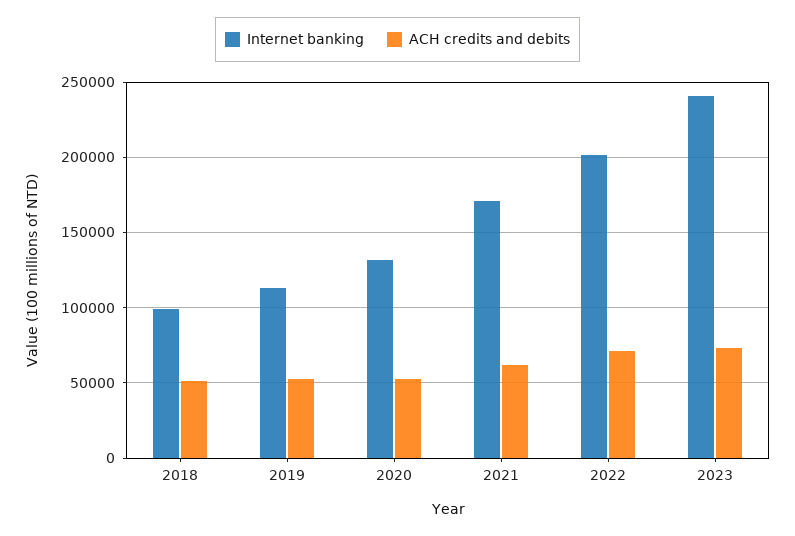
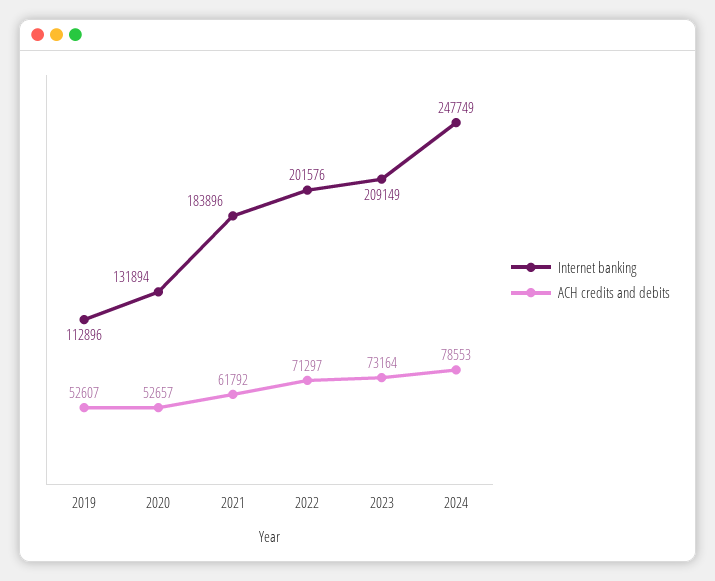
Internet banking, 2018: 100000 -> none
ACH credits and debits, 2018: 50000 -> none
Internet banking, 2021: 170000 -> 183896
Internet banking, 2023: 240000 -> 209149
Internet banking, 2024: none -> 247749
ACH credits and debits, 2024: none -> 78553

